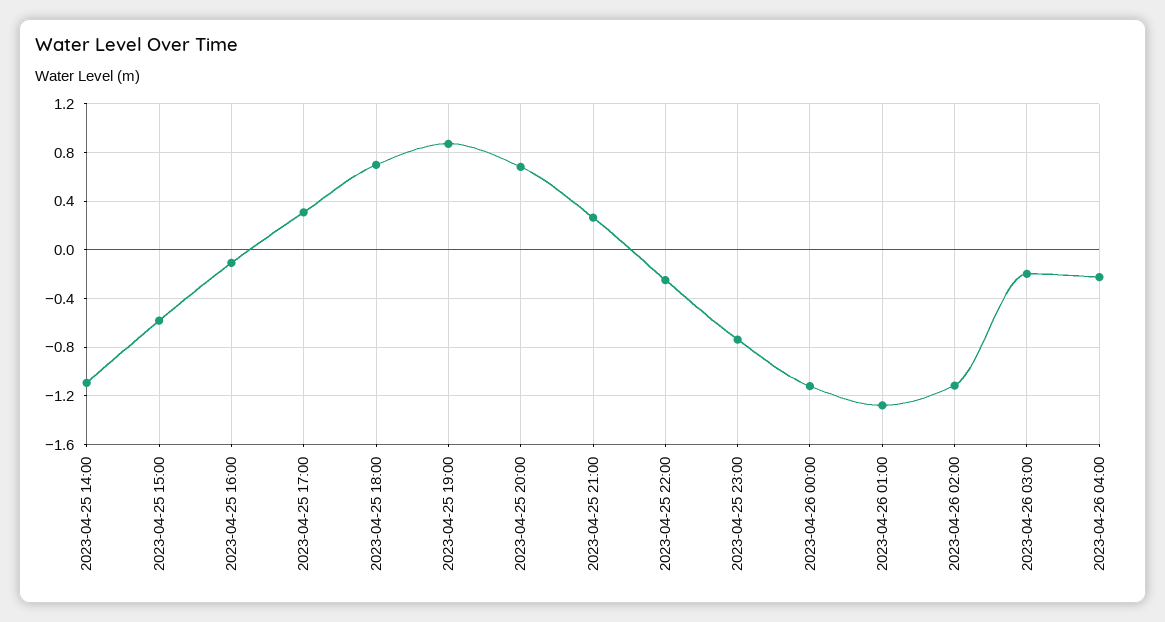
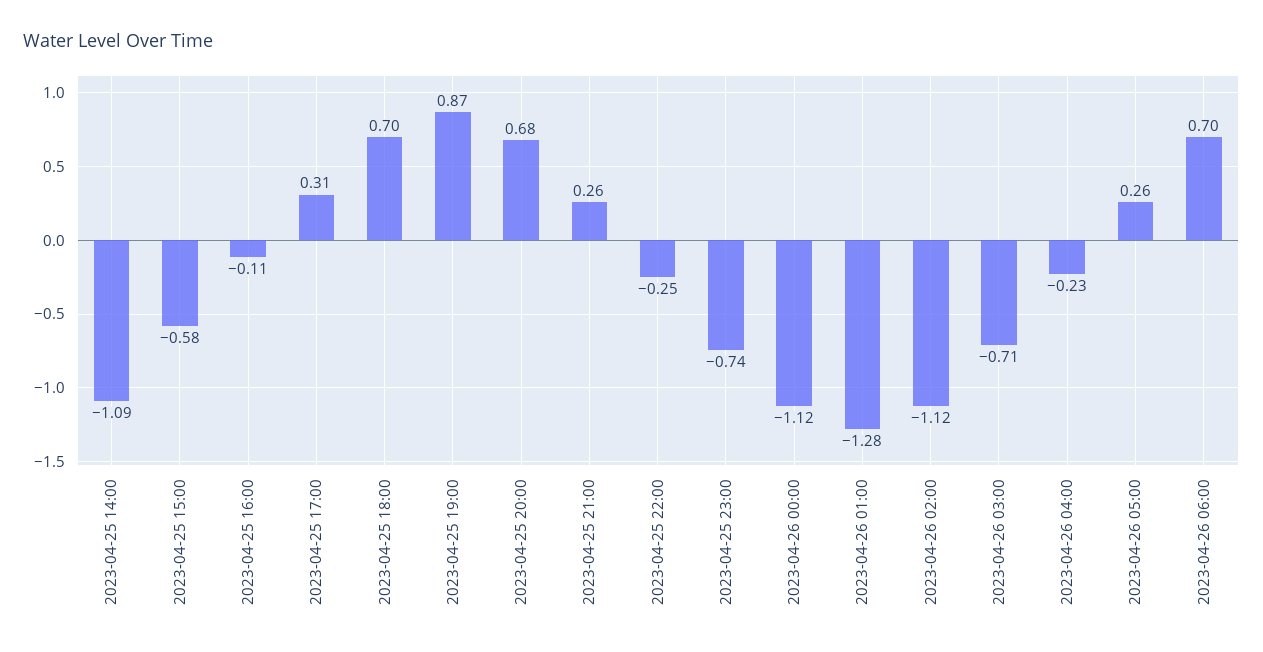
2023-04-26 03:00: -0.2 -> -0.71
2023-04-26 05:00: none -> 0.26
2023-04-26 06:00: none -> 0.7

